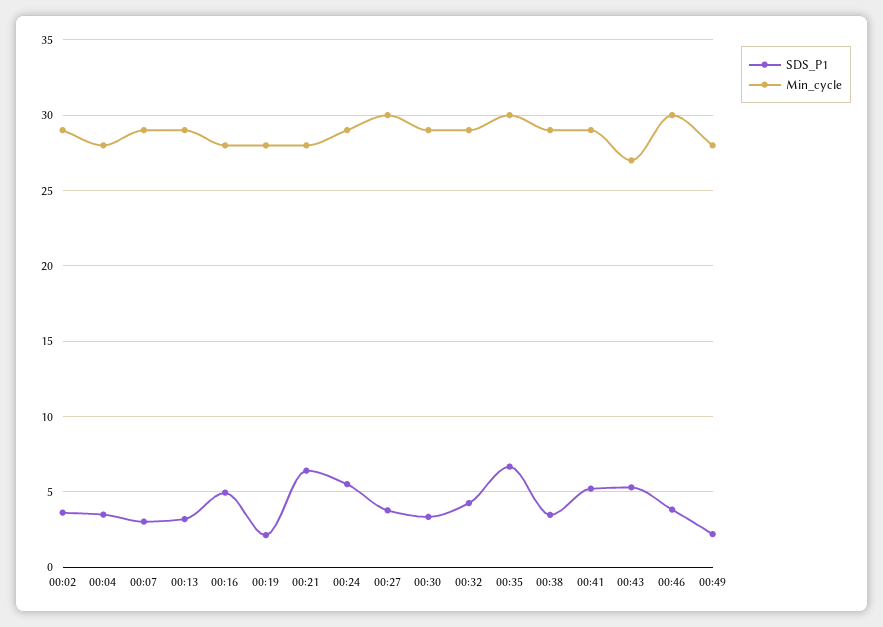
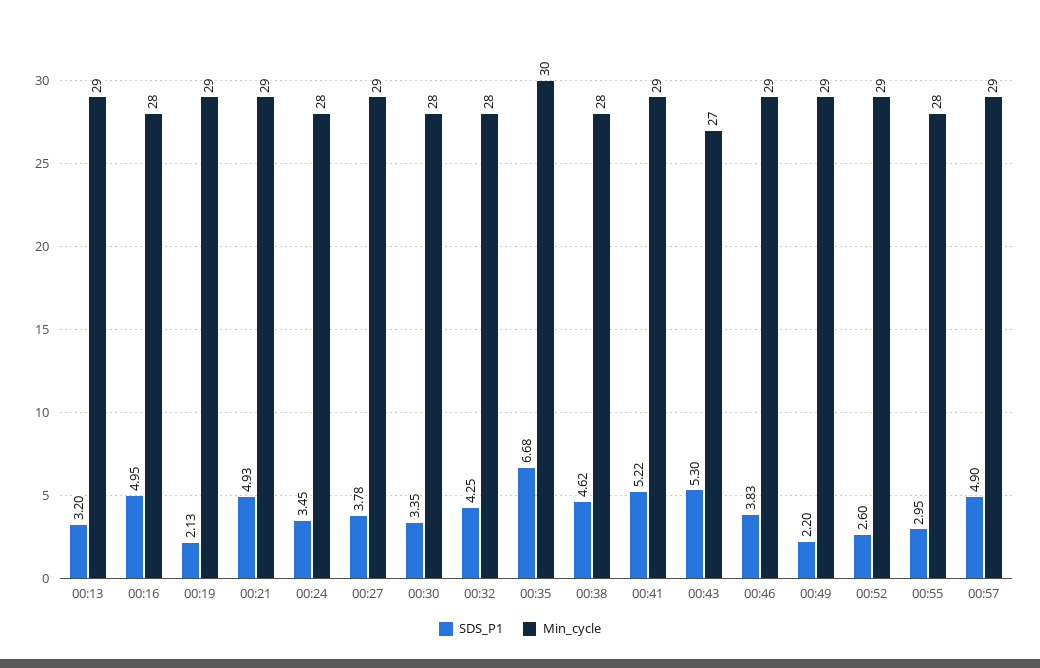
SDS_P1, 00:02: 3.5 -> none
Min_cycle, 00:02: 29 -> none
SDS_P1, 00:04: 3.5 -> none
Min_cycle, 00:04: 28 -> none
SDS_P1, 00:07: 3 -> none
Min_cycle, 00:07: 29 -> none
Min_cycle, 00:19: 28 -> 29
SDS_P1, 00:21: 6.5 -> 4.93
Min_cycle, 00:21: 28 -> 29
SDS_P1, 00:24: 5.5 -> 3.45
Min_cycle, 00:24: 29 -> 28
Min_cycle, 00:27: 30 -> 29
Min_cycle, 00:30: 29 -> 28
Min_cycle, 00:32: 29 -> 28
SDS_P1, 00:38: 3.5 -> 4.62
Min_cycle, 00:38: 29 -> 28
Min_cycle, 00:46: 30 -> 29
Min_cycle, 00:49: 28 -> 29
SDS_P1, 00:52: none -> 2.6
Min_cycle, 00:52: none -> 29
SDS_P1, 00:55: none -> 2.95
Min_cycle, 00:55: none -> 28
SDS_P1, 00:57: none -> 4.9
Min_cycle, 00:57: none -> 29

